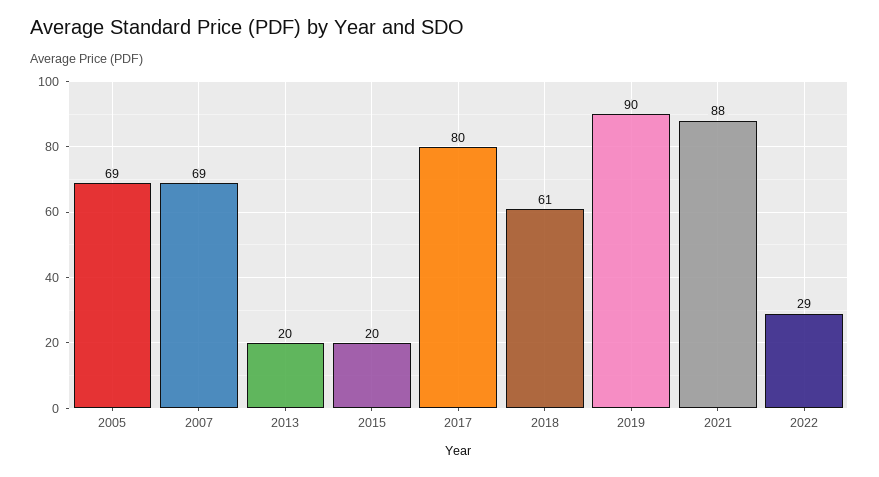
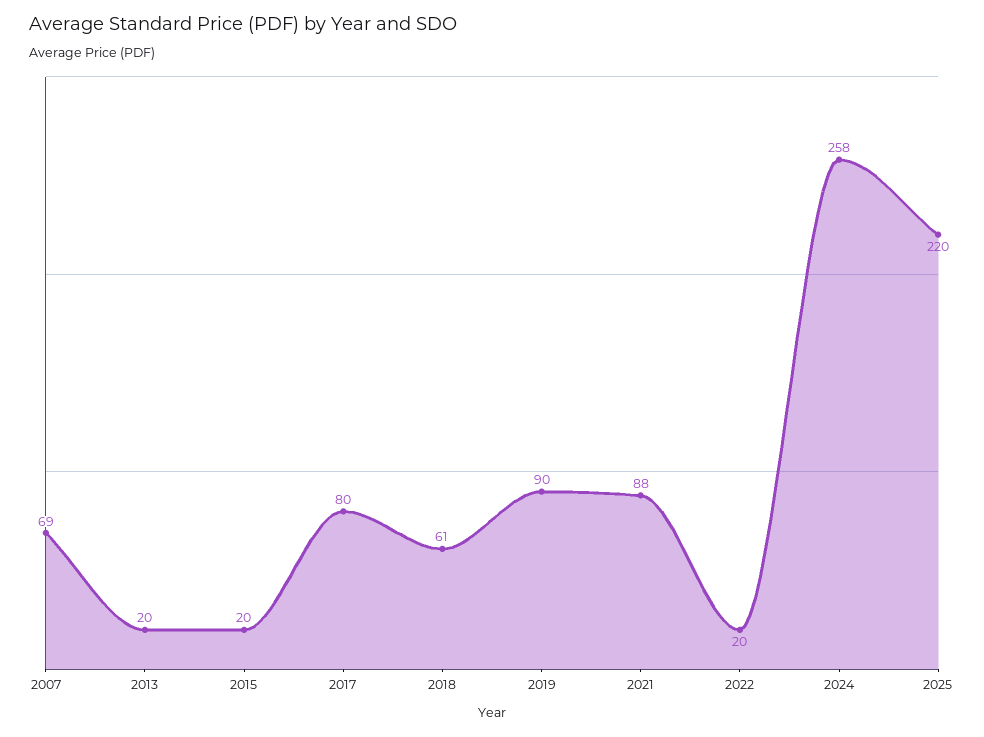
2005: 69 -> none
2022: 29 -> 20
2024: none -> 258
2025: none -> 220

